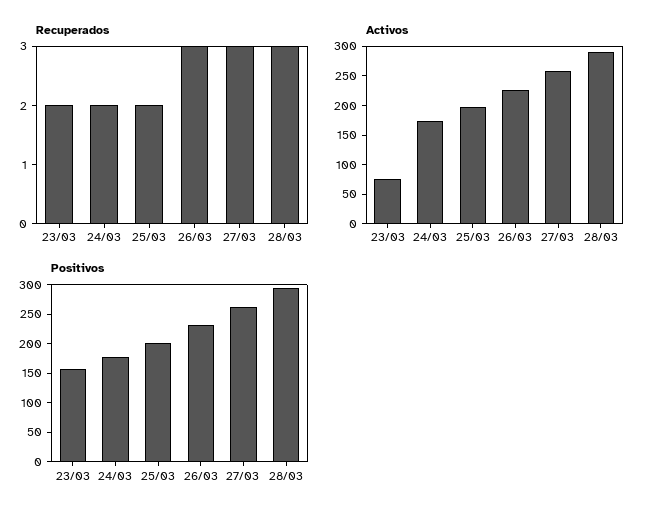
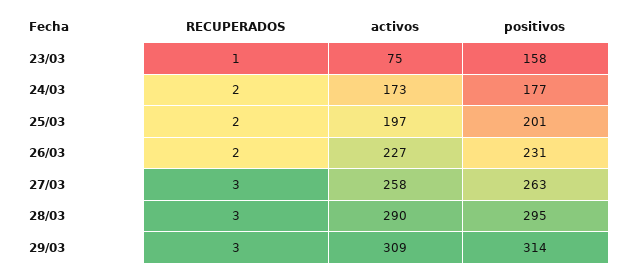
Recuperados, 23/03: 2 -> 1
Recuperados, 26/03: 3 -> 2
Recuperados, 29/03: none -> 3
Activos, 29/03: none -> 309
Positivos, 29/03: none -> 314

